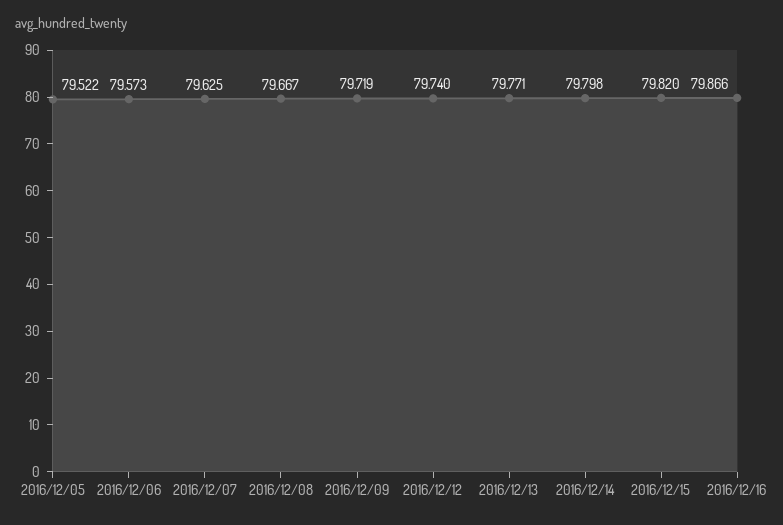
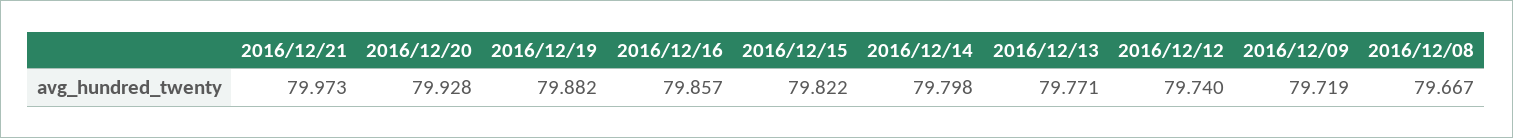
2016/12/05: 79.522 -> none
2016/12/06: 79.573 -> none
2016/12/07: 79.625 -> none
2016/12/15: 79.82 -> 79.822
2016/12/16: 79.866 -> 79.857
2016/12/21: none -> 79.973
2016/12/20: none -> 79.928
2016/12/19: none -> 79.882

